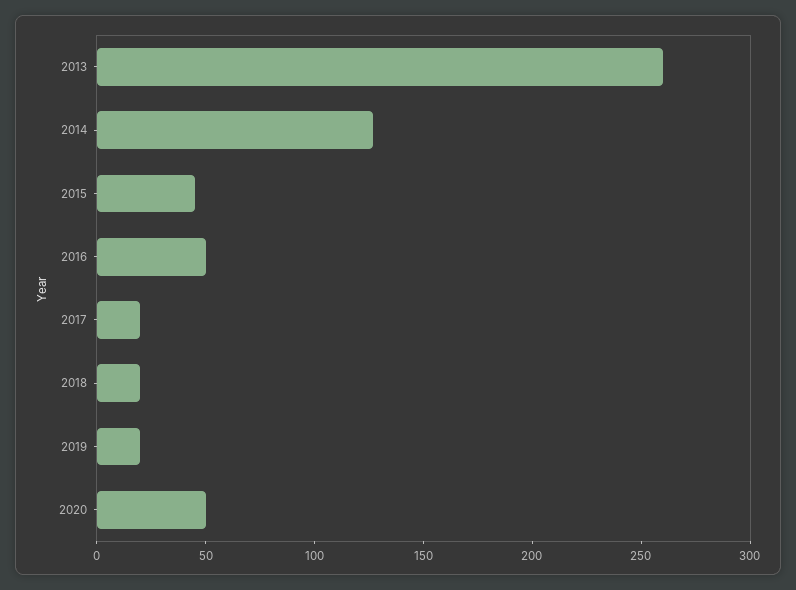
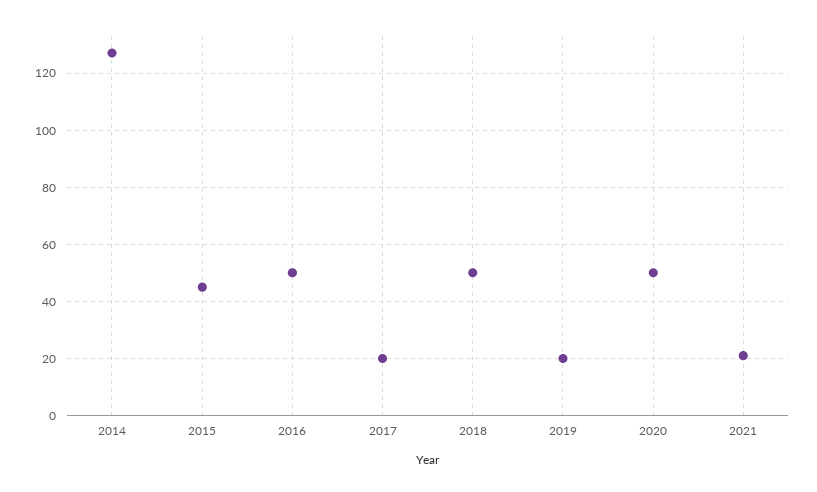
2013: 260 -> none
2018: 20 -> 50
2021: none -> 20

